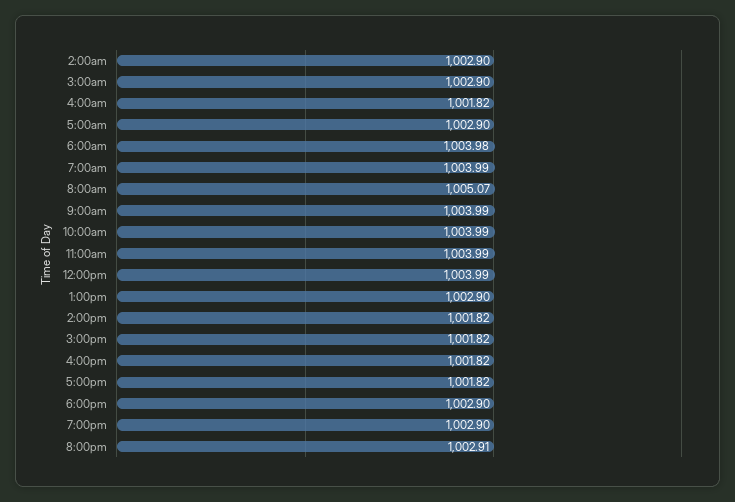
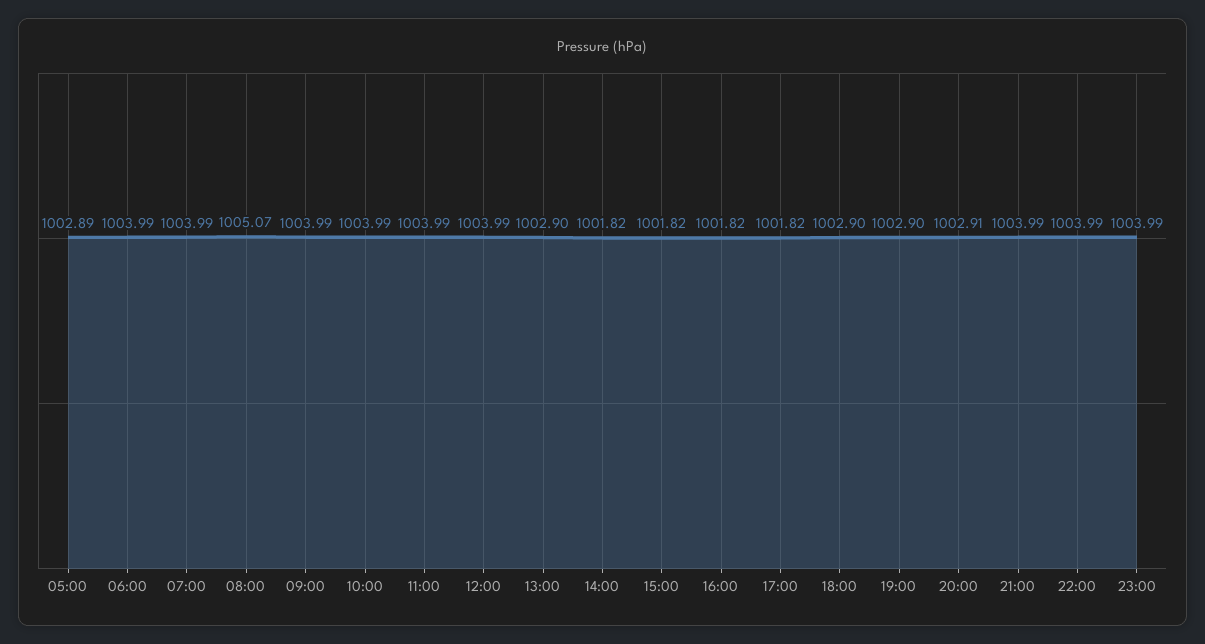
2:00am: 1002.9 -> none
3:00am: 1002.9 -> none
4:00am: 1001.82 -> none
5:00am: 1002.9 -> 1002.89
6:00am: 1003.98 -> 1003.99
21:00: none -> 1003.99
22:00: none -> 1003.99
23:00: none -> 1003.99

